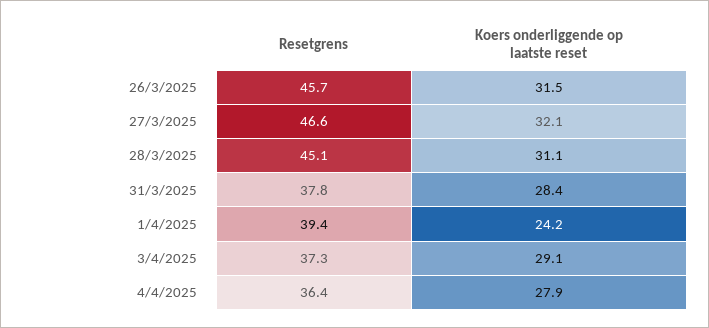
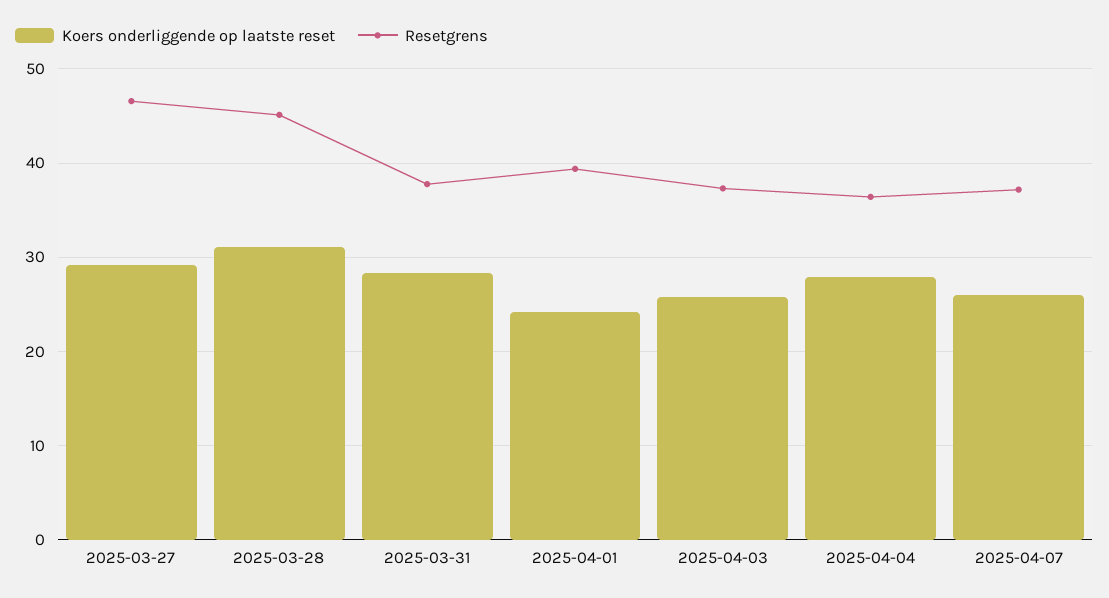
Resetgrens, 26/3/2025: 45.7 -> none
Koers onderliggende op laatste reset, 26/3/2025: 31.5 -> none
Koers onderliggende op laatste reset, 27/3/2025: 32.1 -> 29
Koers onderliggende op laatste reset, 3/4/2025: 29.1 -> 26
Koers onderliggende op laatste reset, 2025-04-07: none -> 26
Resetgrens, 2025-04-07: none -> 37

